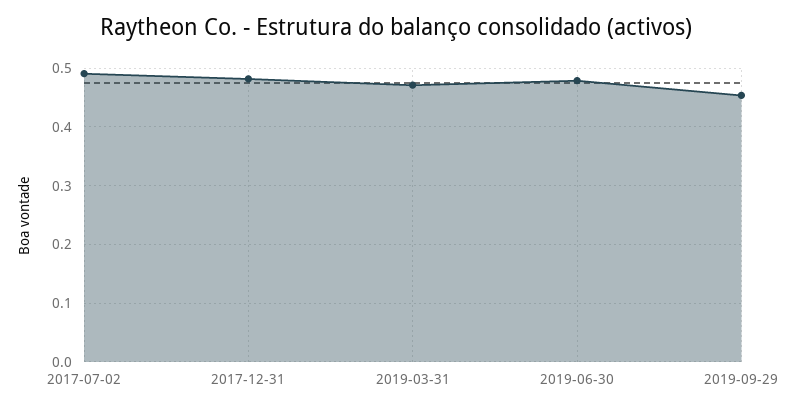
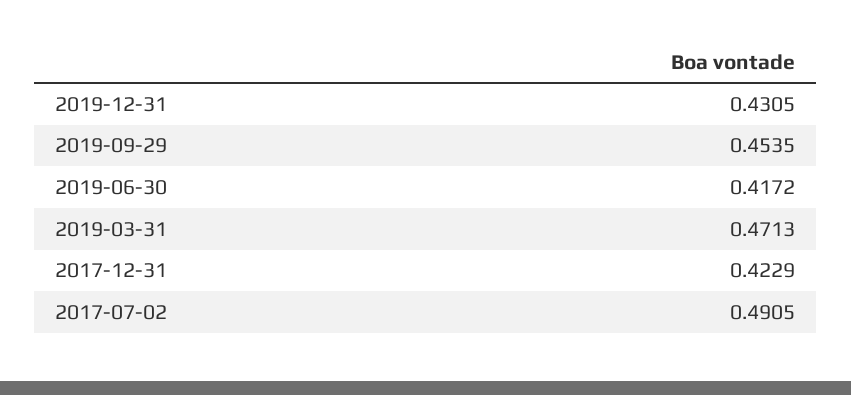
2017-12-31: 0.48 -> 0.4229
2019-06-30: 0.48 -> 0.4172
2019-12-31: none -> 0.4305

